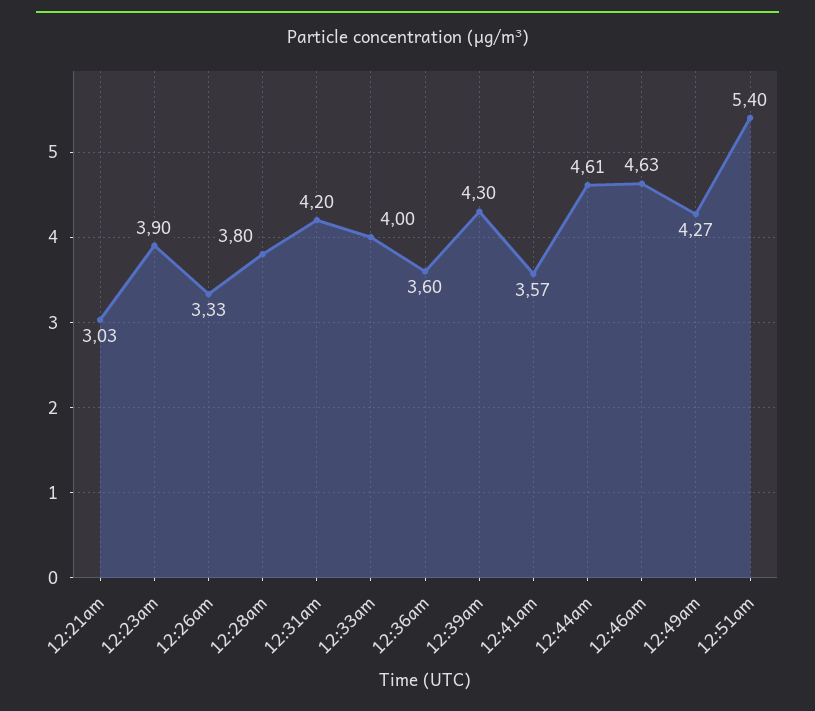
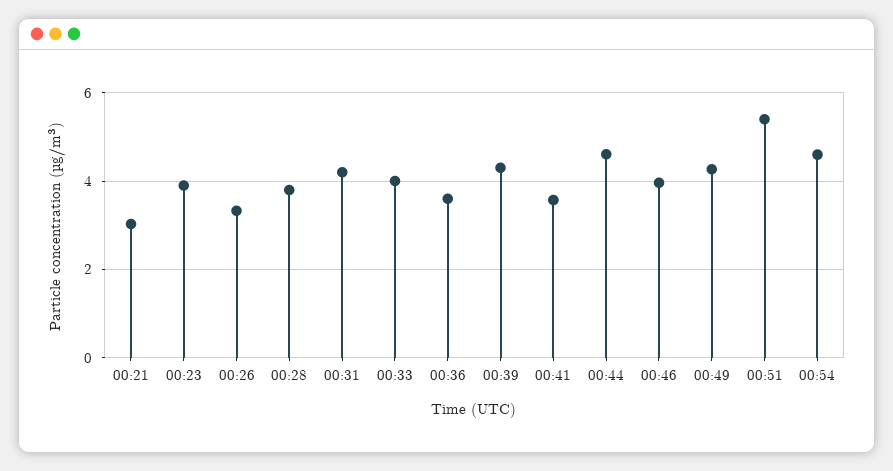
12:46am: 4.63 -> 4
00:54: none -> 4.6

